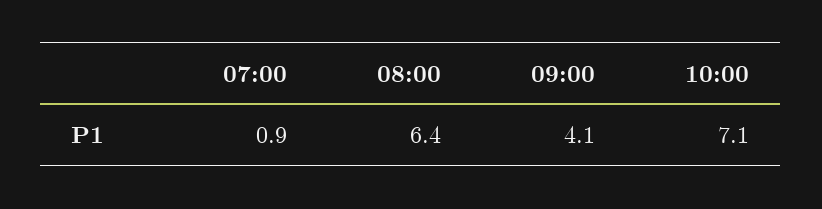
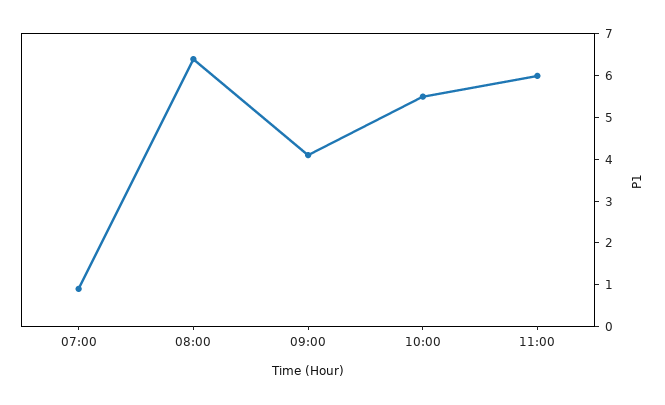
10:00: 7.1 -> 5.5
11:00: none -> 6

